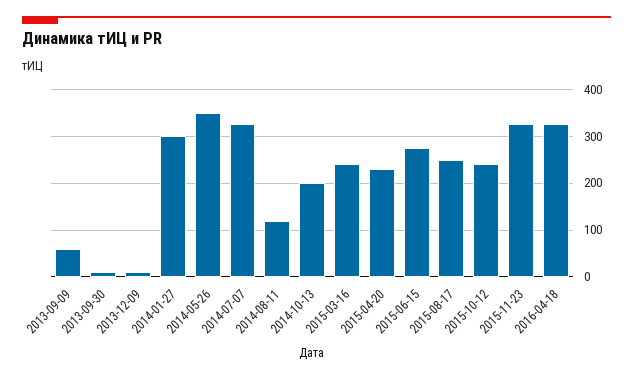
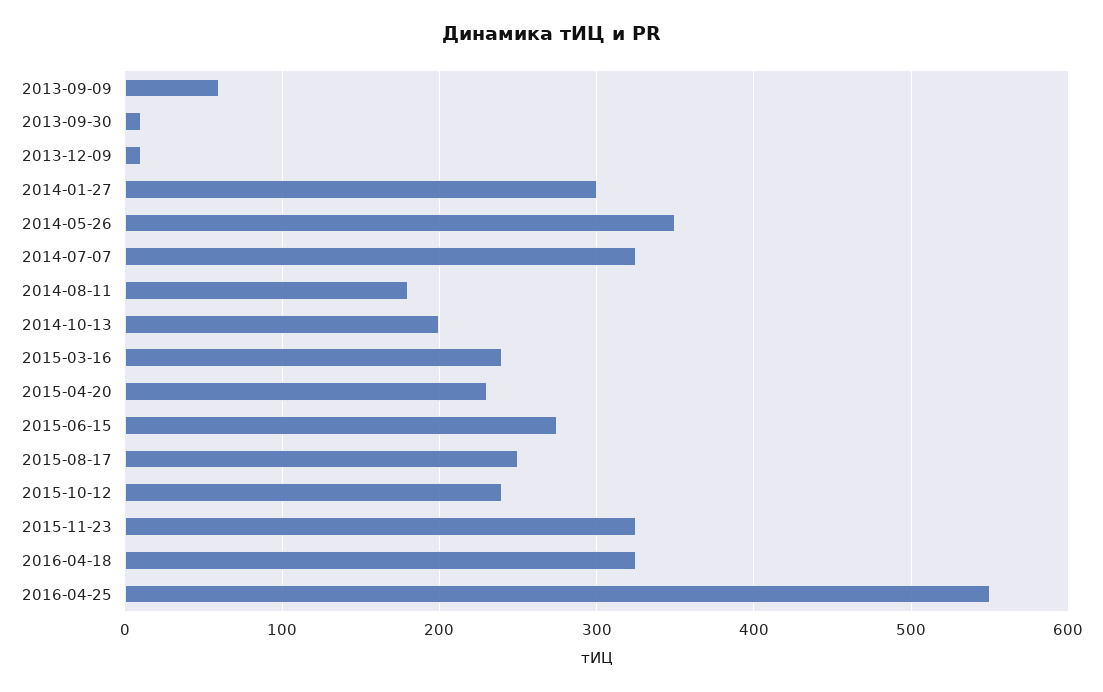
2014-08-11: 120 -> 180
2016-04-25: none -> 550

